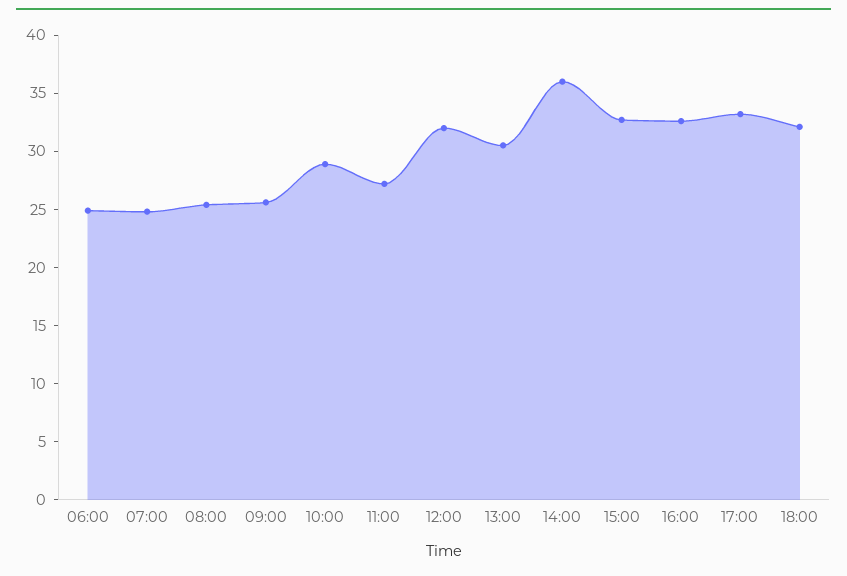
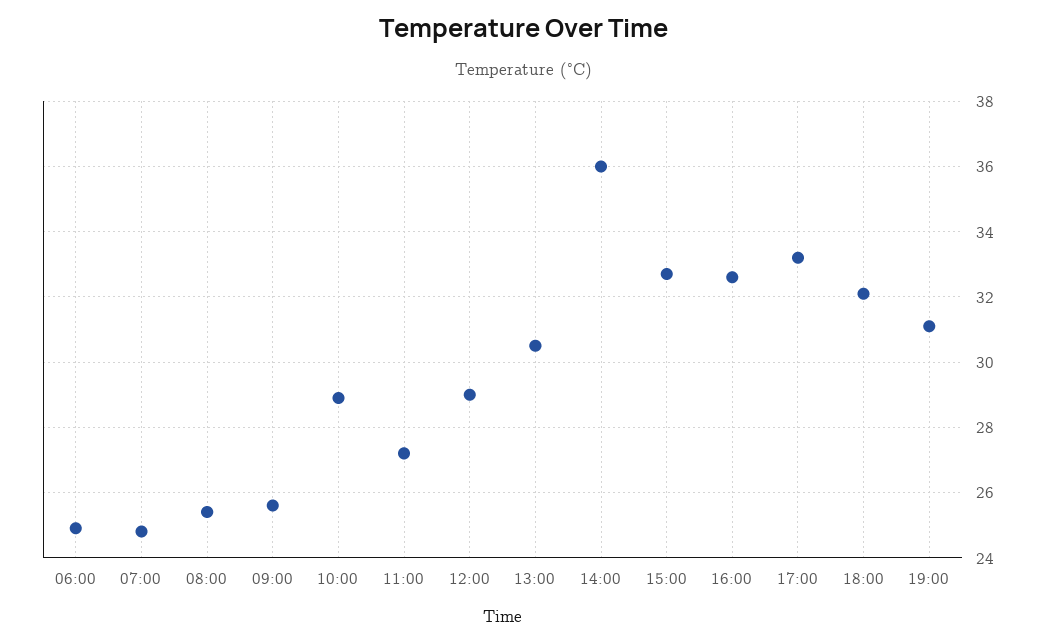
12:00: 32 -> 29
19:00: none -> 31

